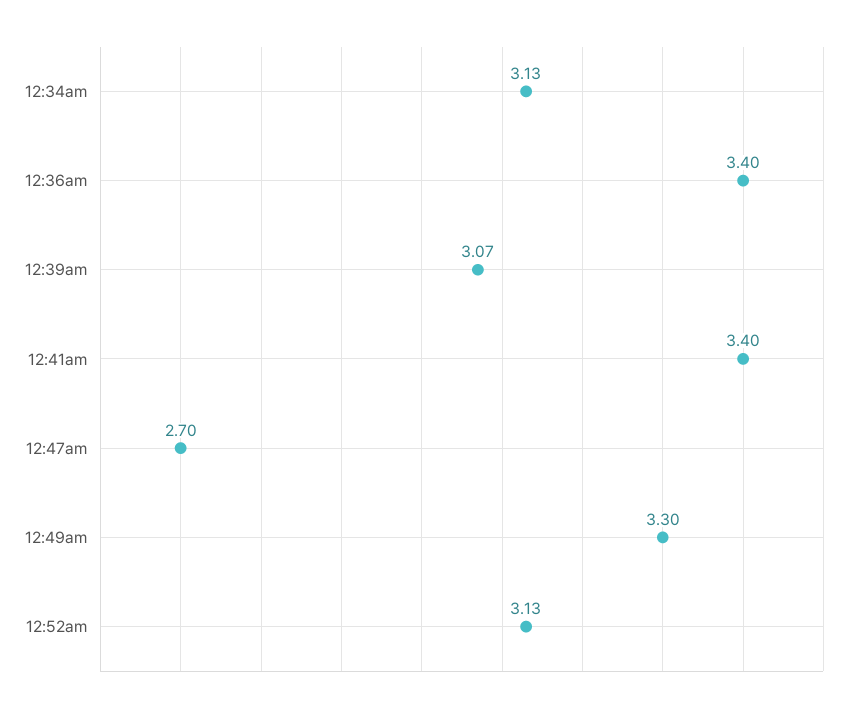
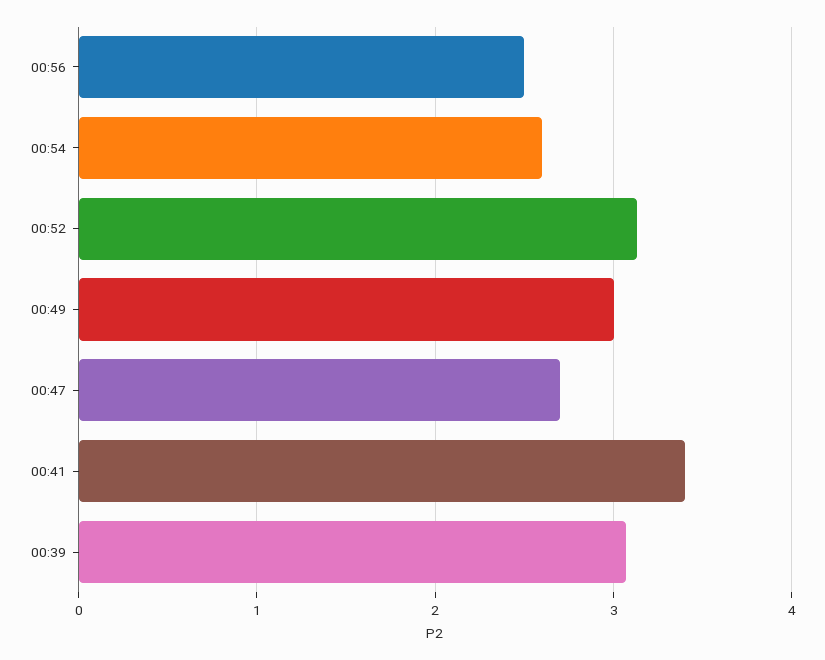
12:34am: 3.13 -> none
12:36am: 3.4 -> none
12:49am: 3.3 -> 3
00:56: none -> 2.5
00:54: none -> 2.6

